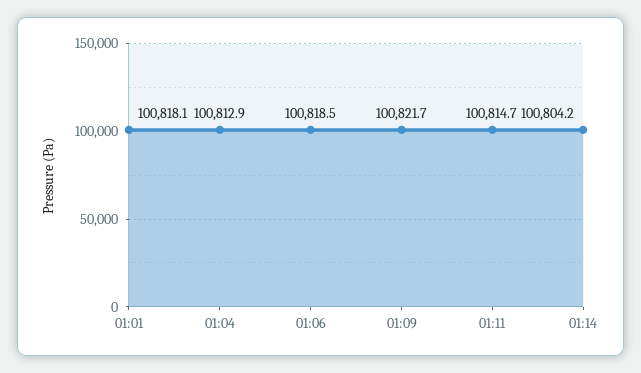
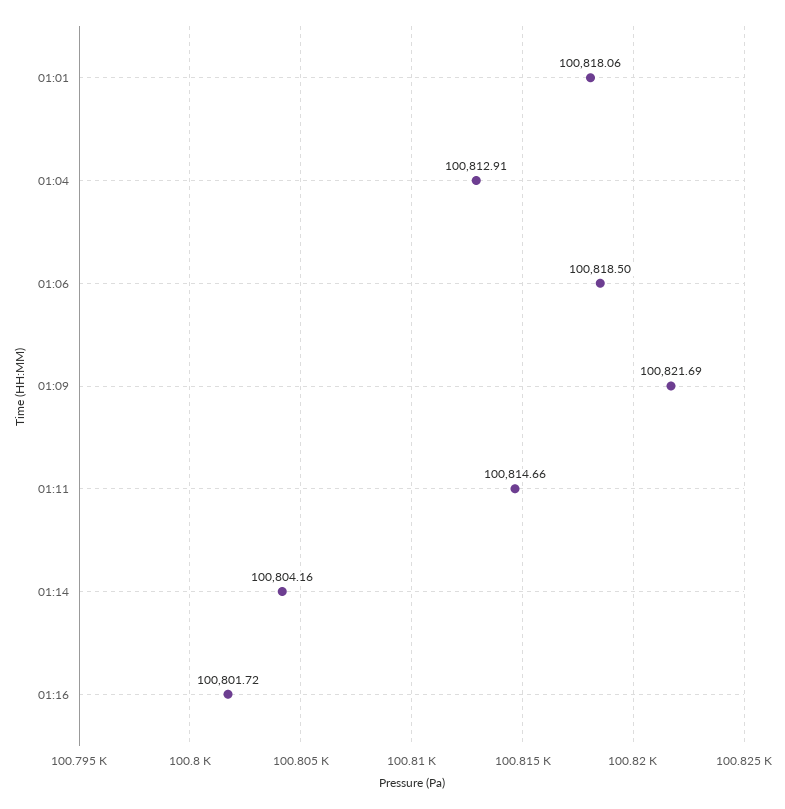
01:16: none -> 100801.72

